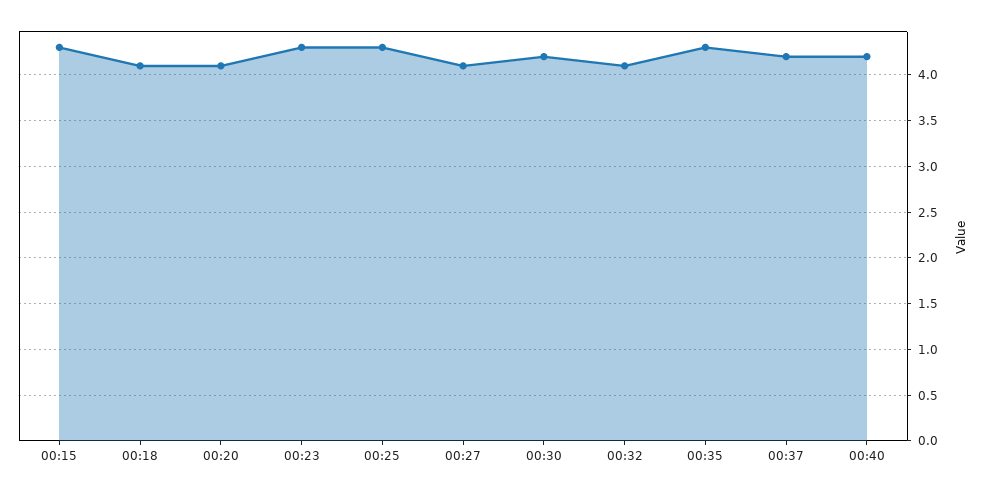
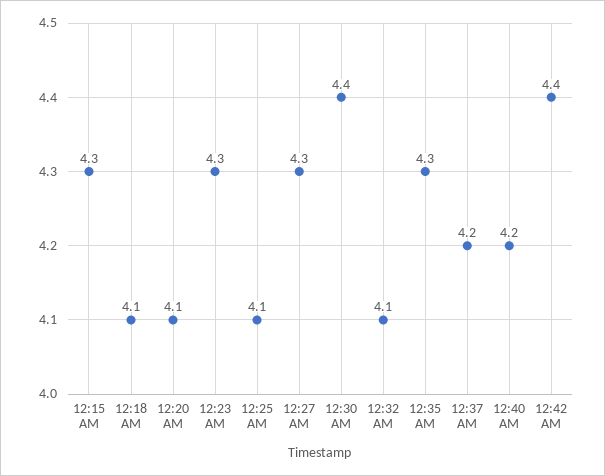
00:25: 4.3 -> 4.1
00:27: 4.1 -> 4.3
00:30: 4.2 -> 4.4
12:42 AM: none -> 4.4

